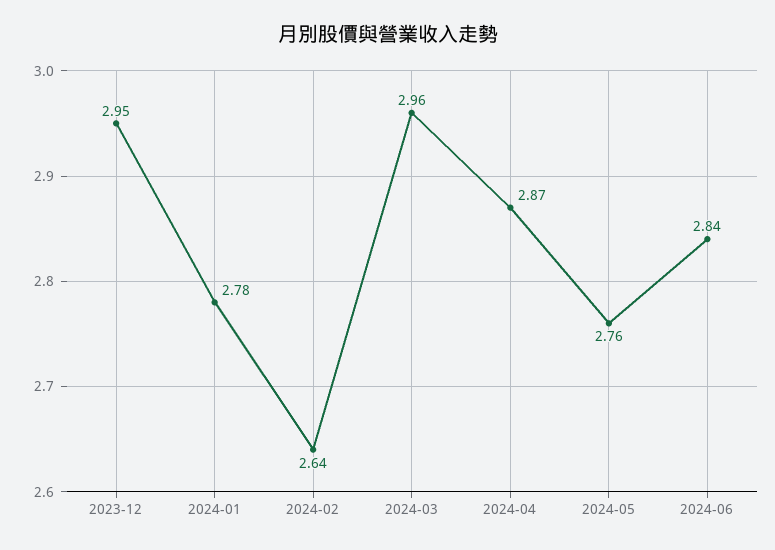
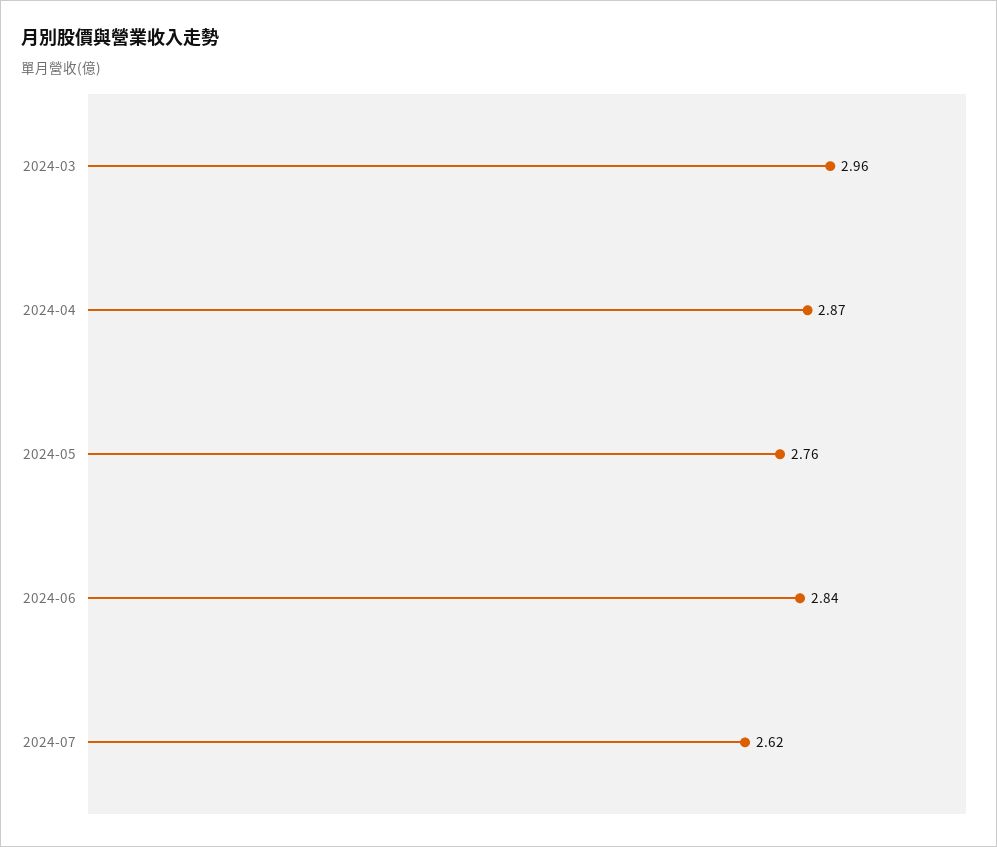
2023-12: 2.95 -> none
2024-01: 2.78 -> none
2024-02: 2.64 -> none
2024-07: none -> 2.62

